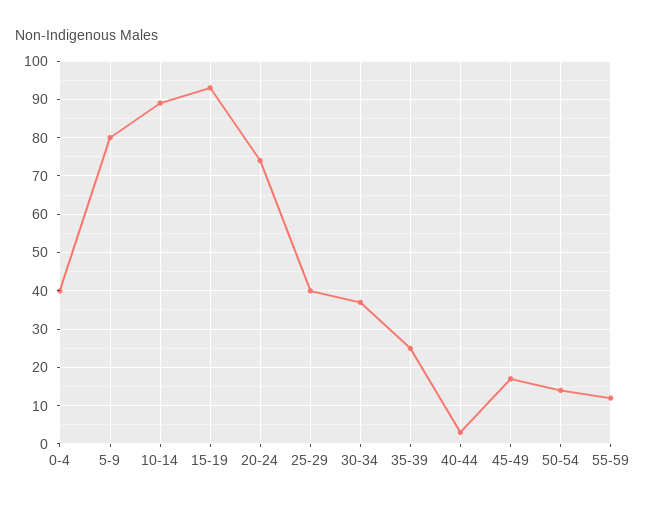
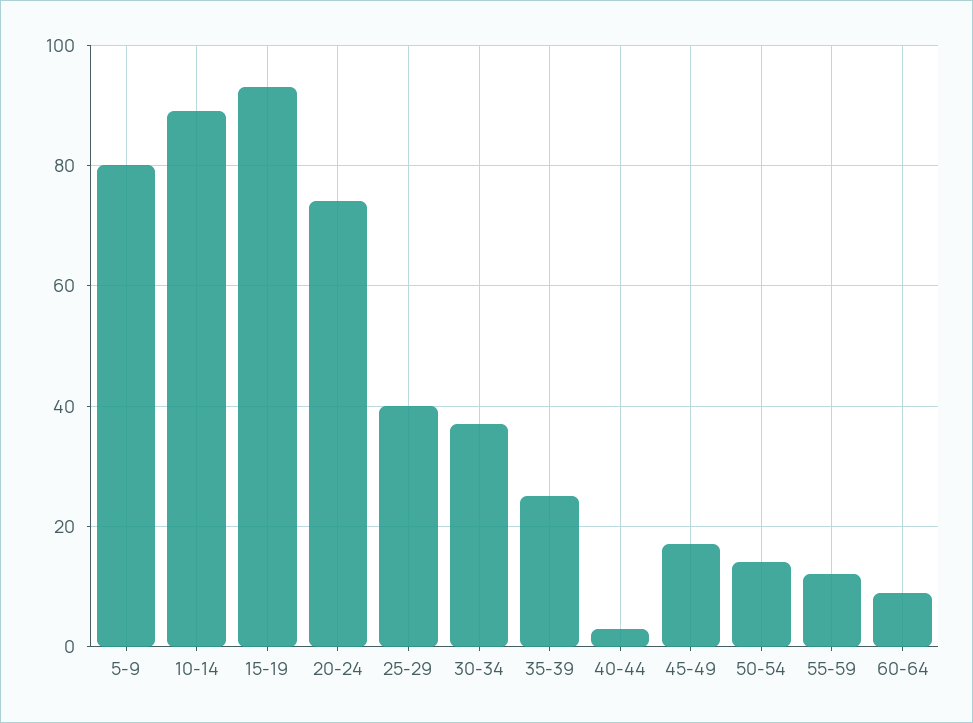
0-4: 40 -> none
60-64: none -> 10

